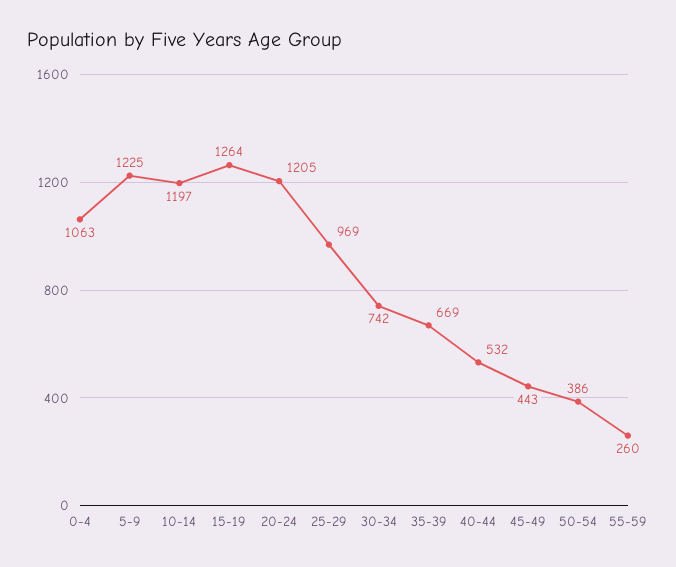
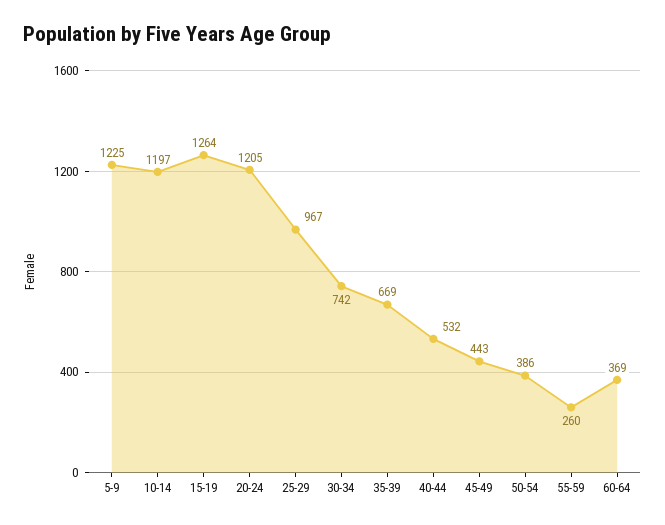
0-4: 1063 -> none
25-29: 969 -> 967
60-64: none -> 369

